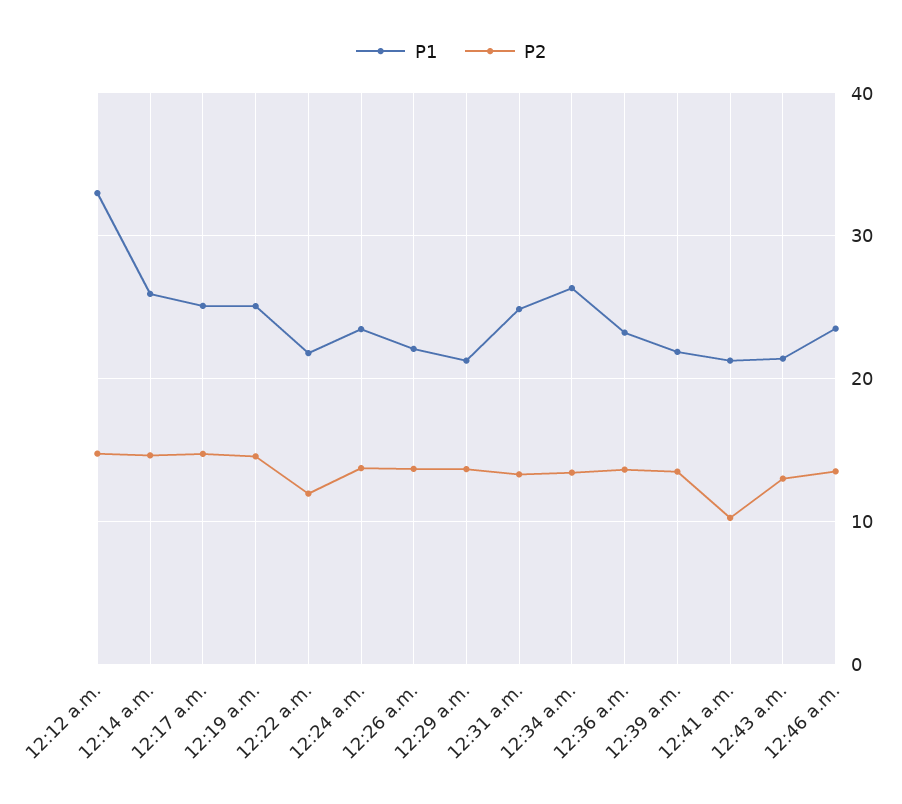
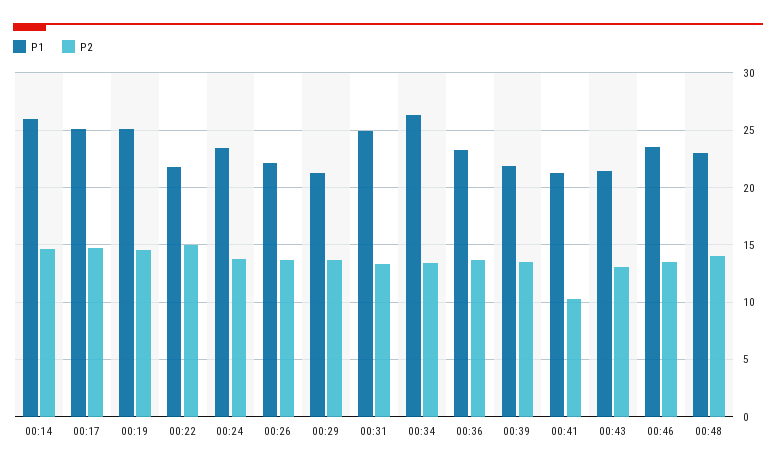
P1, 12:12 a.m.: 33 -> none
P2, 12:12 a.m.: 15 -> none
P2, 12:22 a.m.: 12 -> 15
P1, 00:48: none -> 23
P2, 00:48: none -> 14

